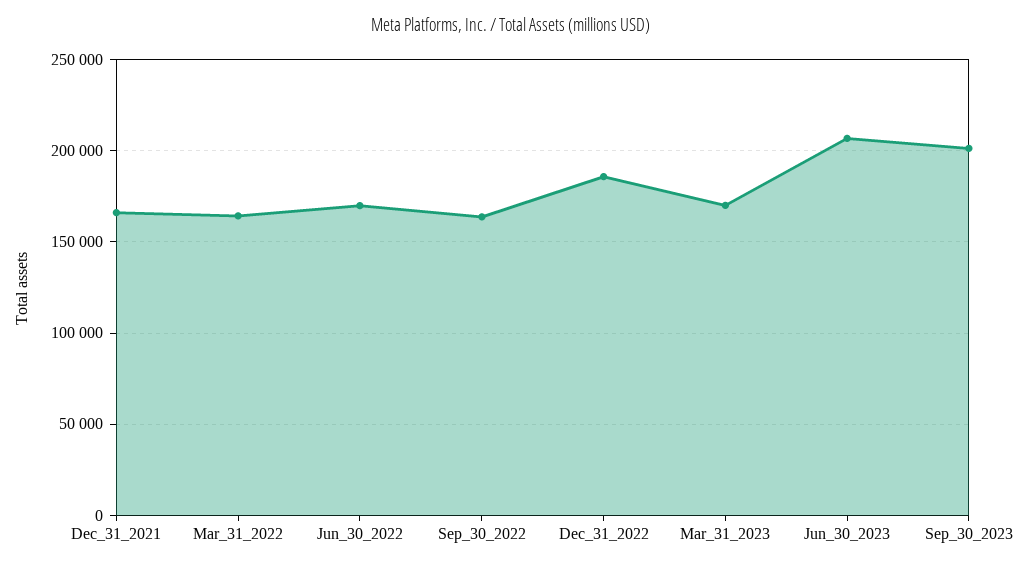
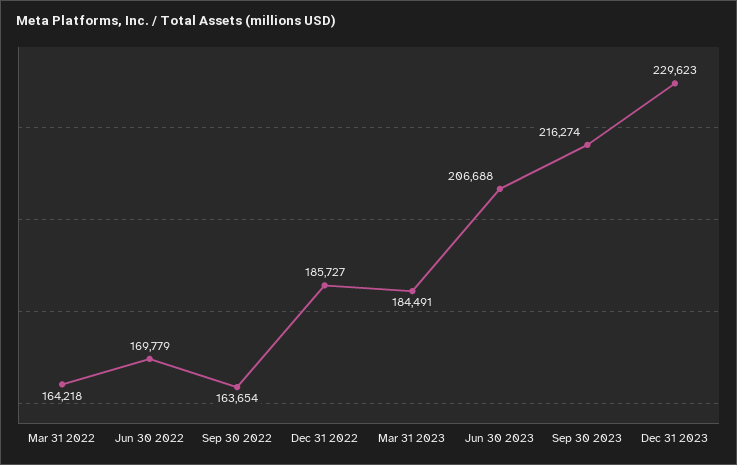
Dec_31_2021: 165000 -> none
Mar_31_2023: 170000 -> 184491
Sep_30_2023: 200000 -> 216274
Dec 31 2023: none -> 229623

